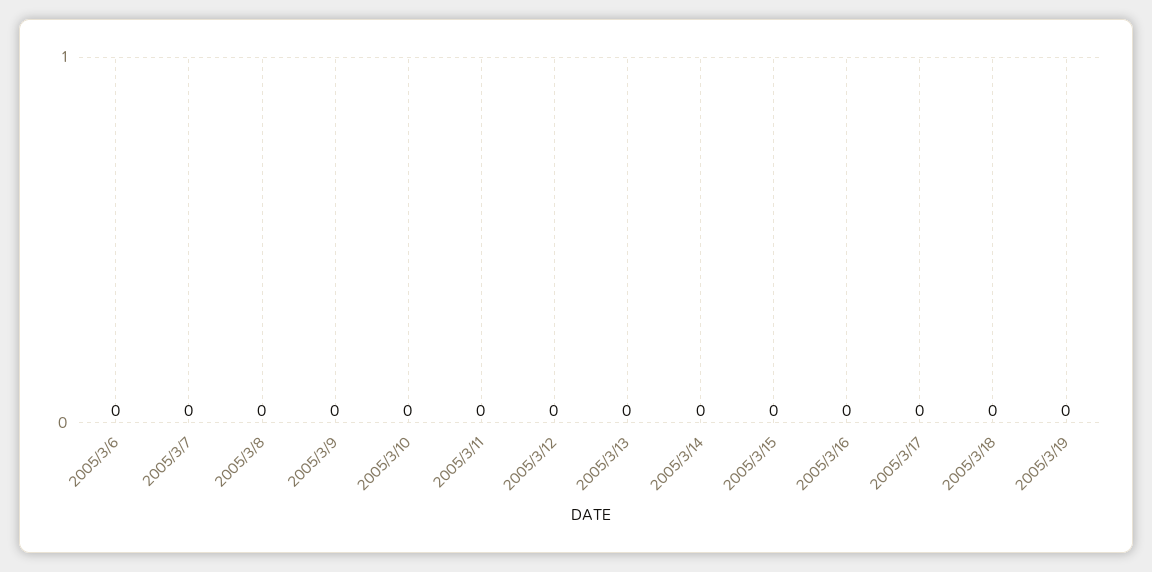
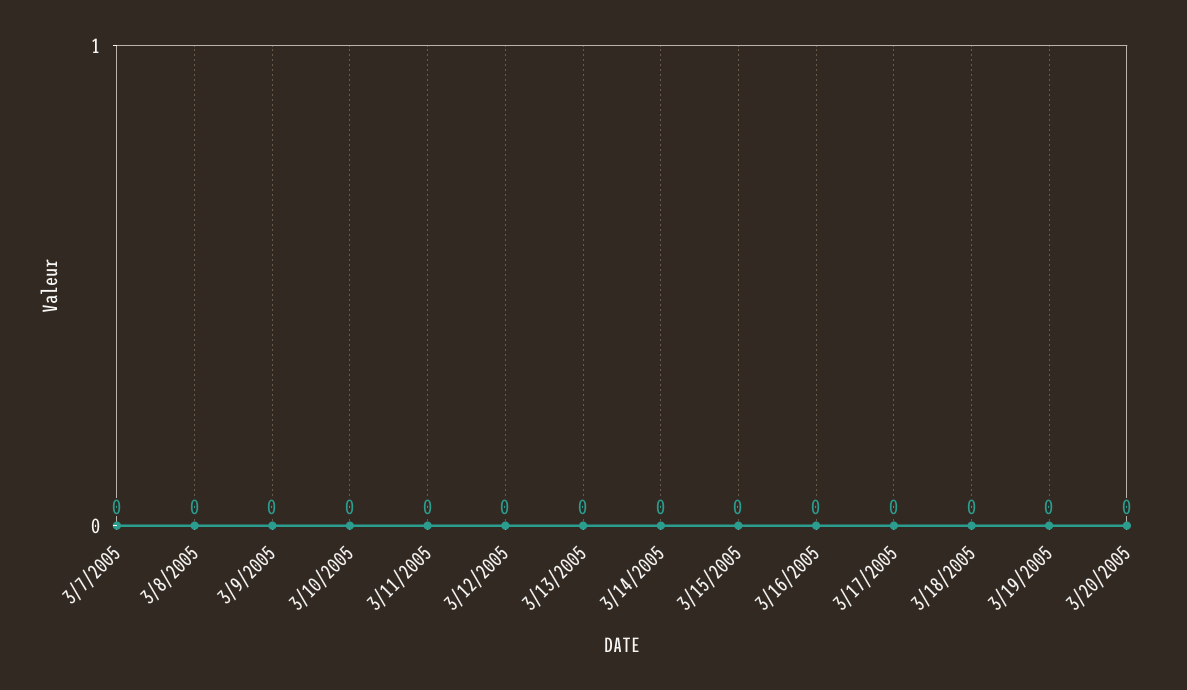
2005/3/6: 0 -> none
3/20/2005: none -> 0

